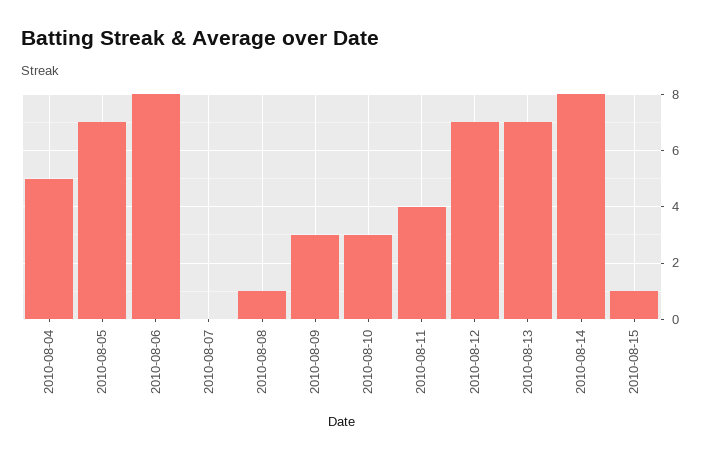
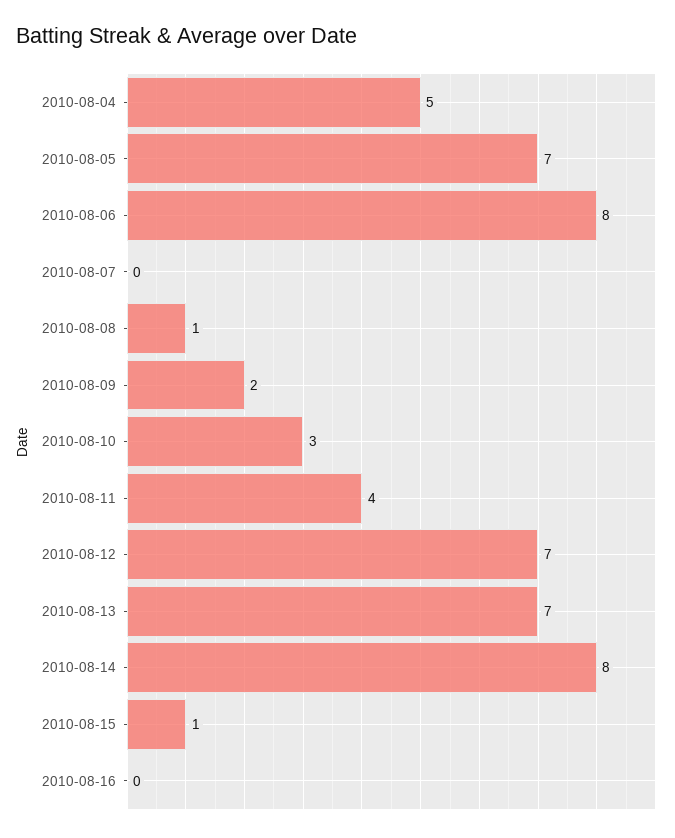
2010-08-09: 3 -> 2
2010-08-16: none -> 0

